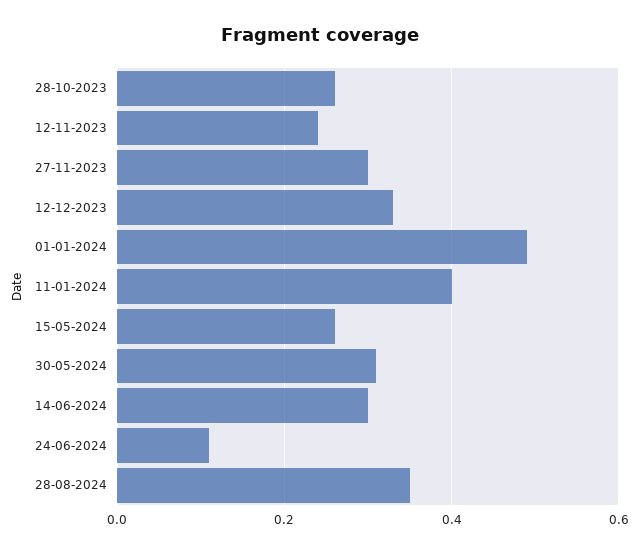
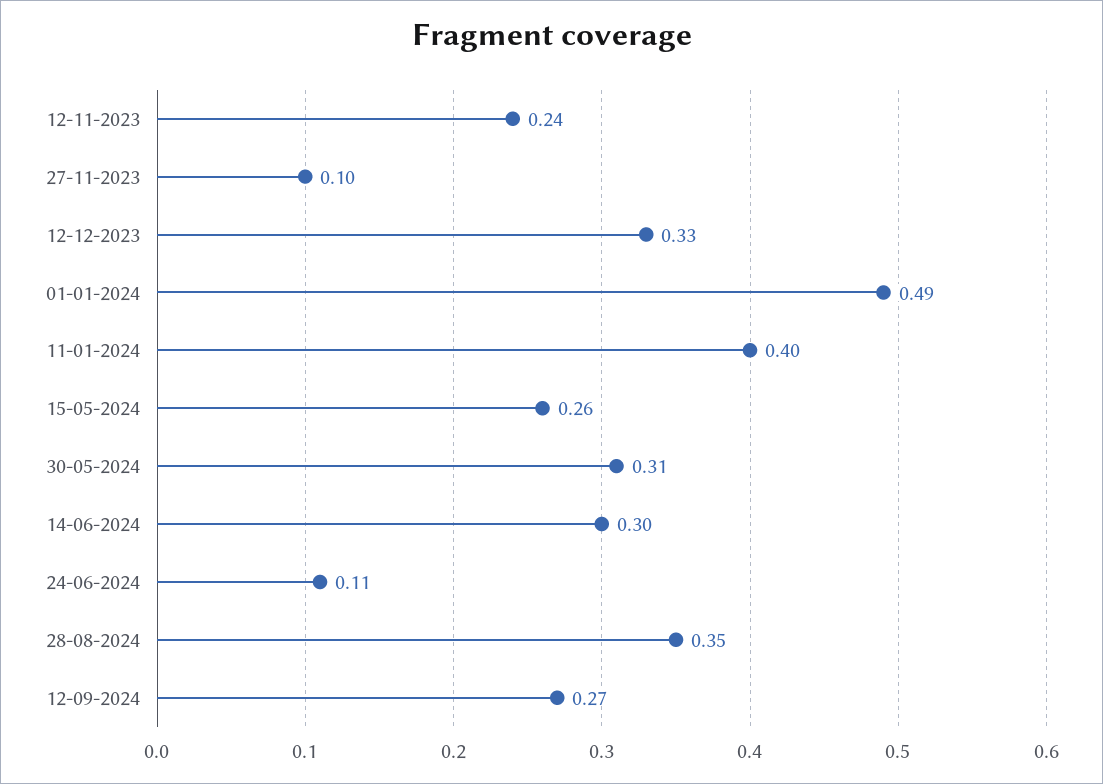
28-10-2023: 0.25 -> none
27-11-2023: 0.3 -> 0.1
12-09-2024: none -> 0.27

